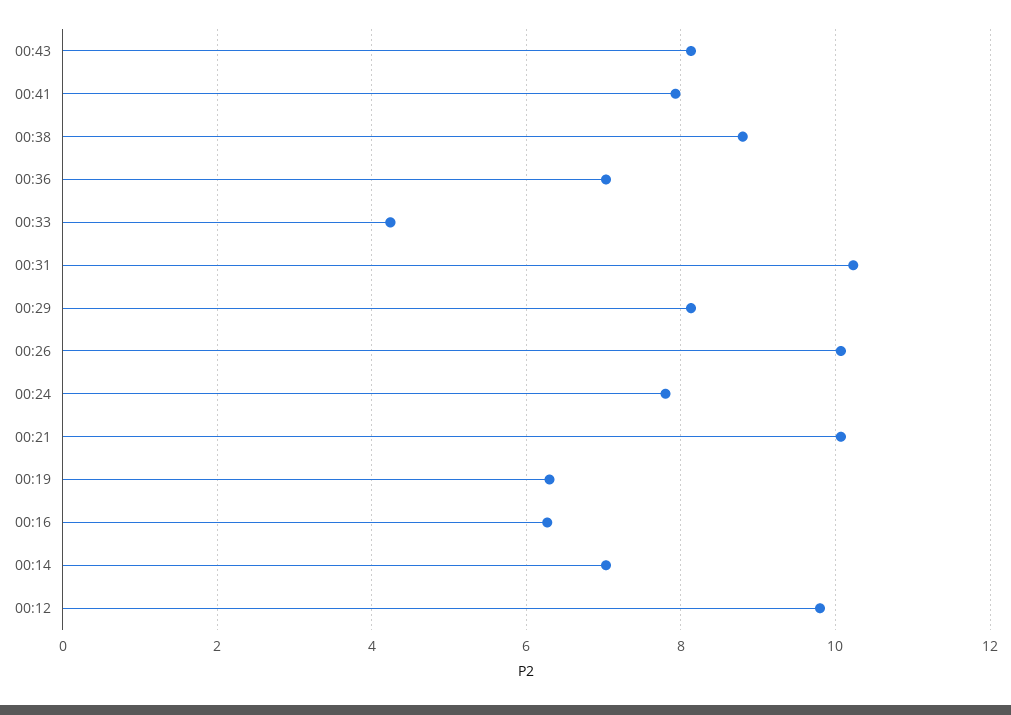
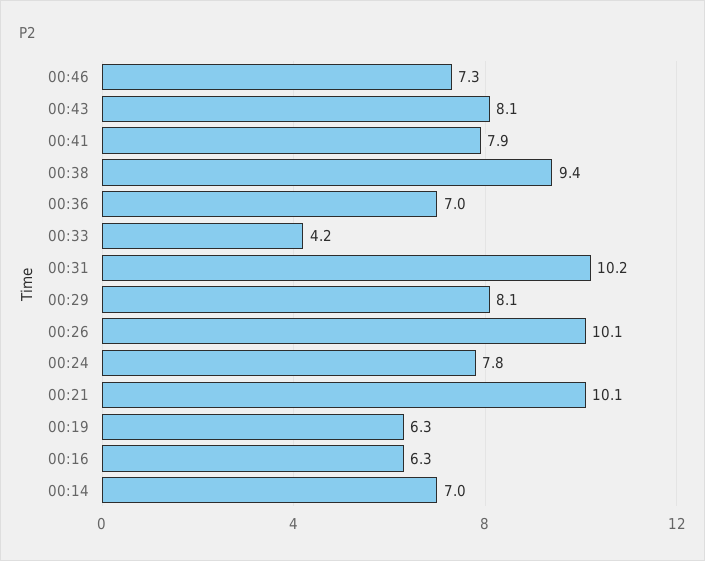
00:38: 8.8 -> 9.4
00:12: 9.8 -> none
00:46: none -> 7.3

